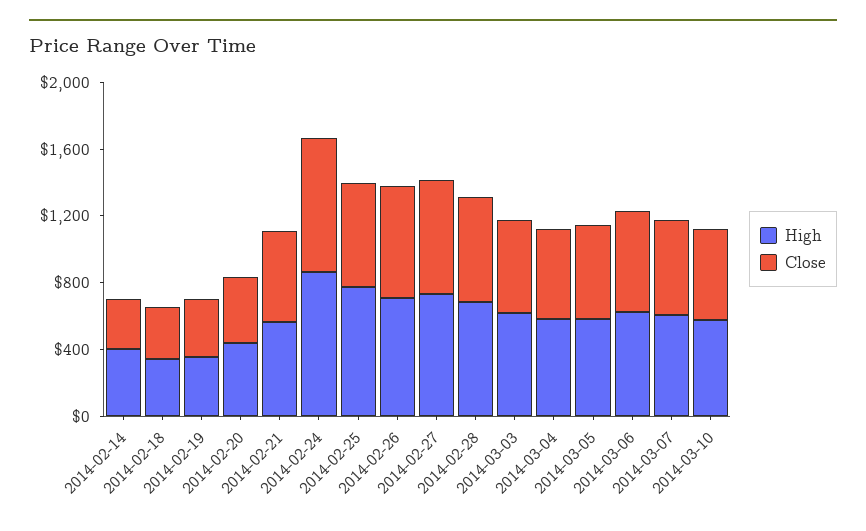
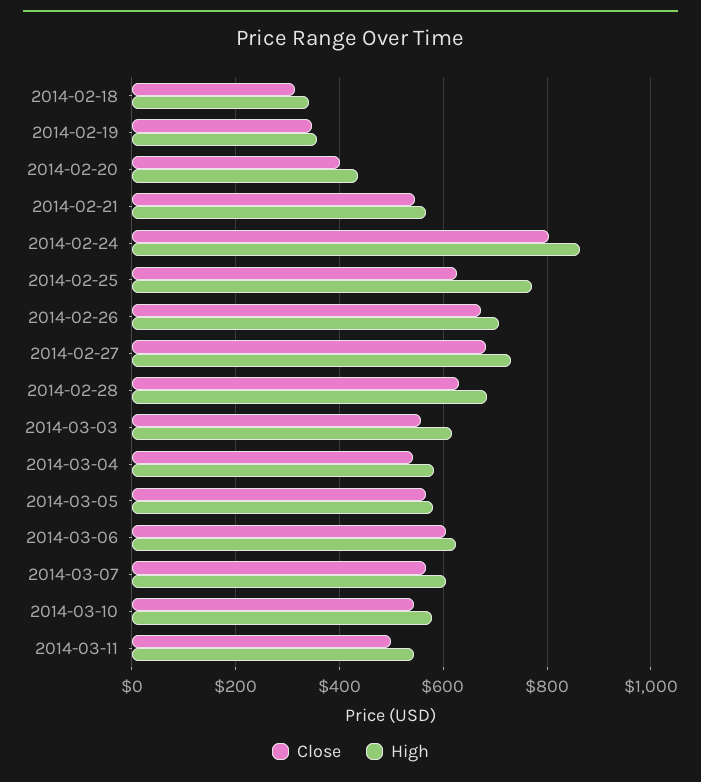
High, 2014-02-14: 400 -> none
Close, 2014-02-14: 300 -> none
Close, 2014-03-11: none -> 500
High, 2014-03-11: none -> 540

